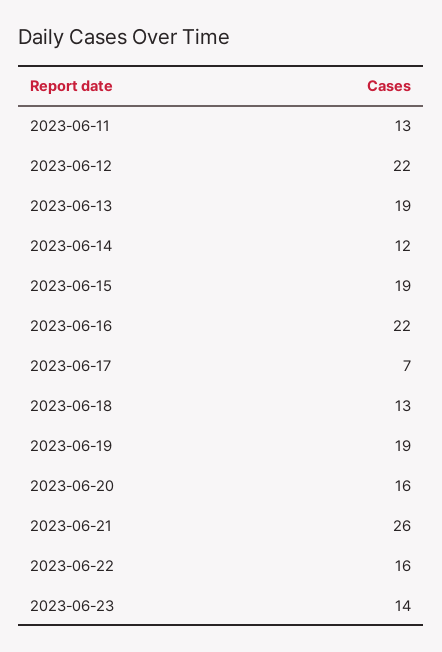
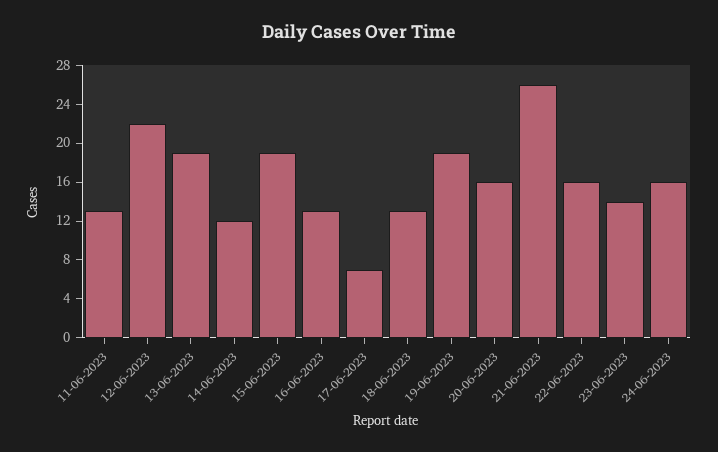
2023-06-16: 22 -> 13
24-06-2023: none -> 16

